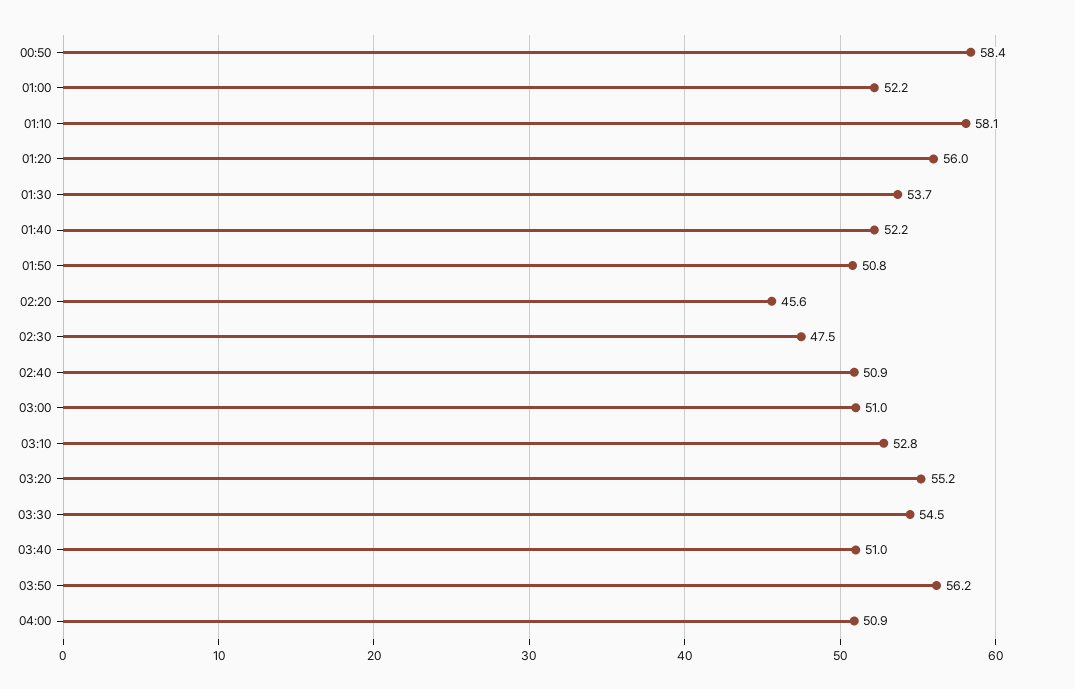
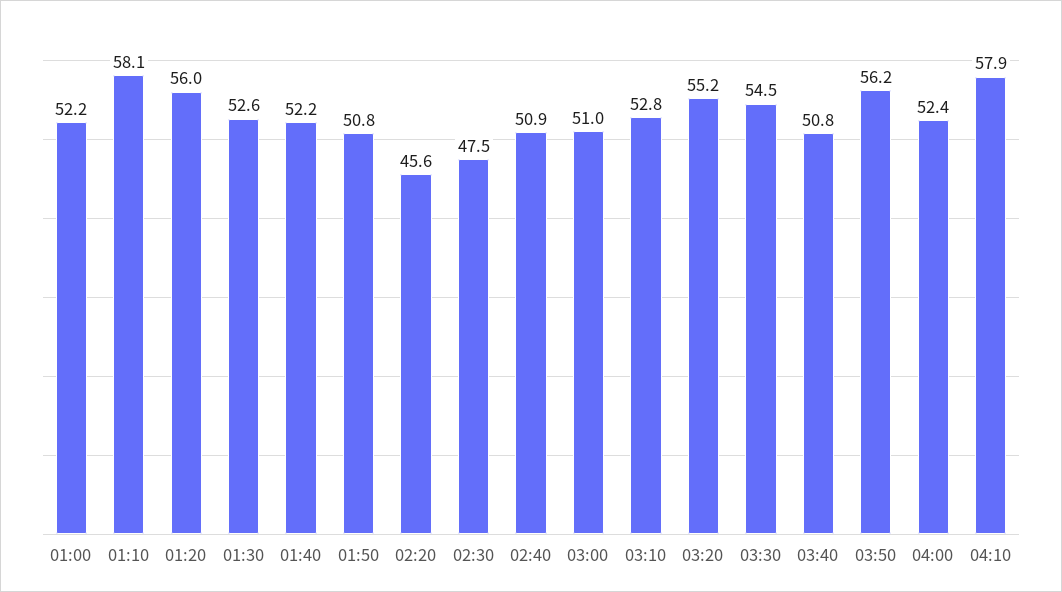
00:50: 58.4 -> none
01:30: 53.7 -> 52.6
03:40: 51 -> 50.8
04:00: 50.9 -> 52.4
04:10: none -> 57.9

